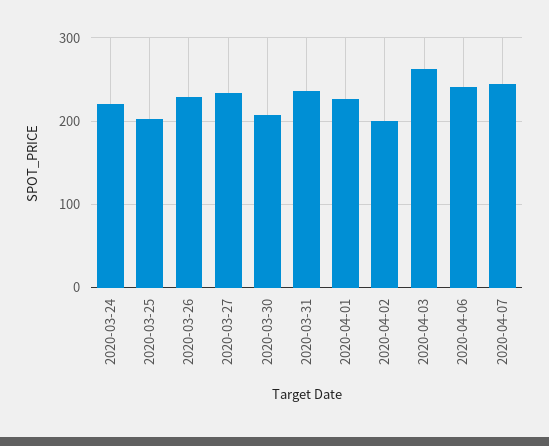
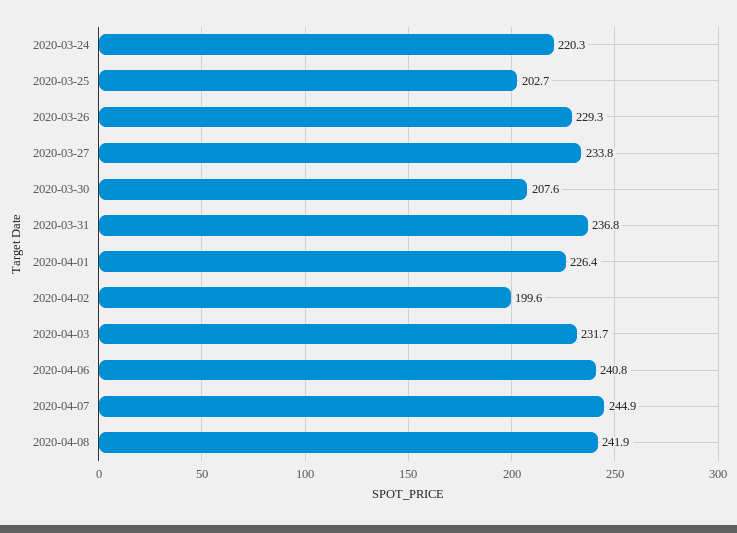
2020-04-03: 260 -> 231.7
2020-04-08: none -> 241.9

